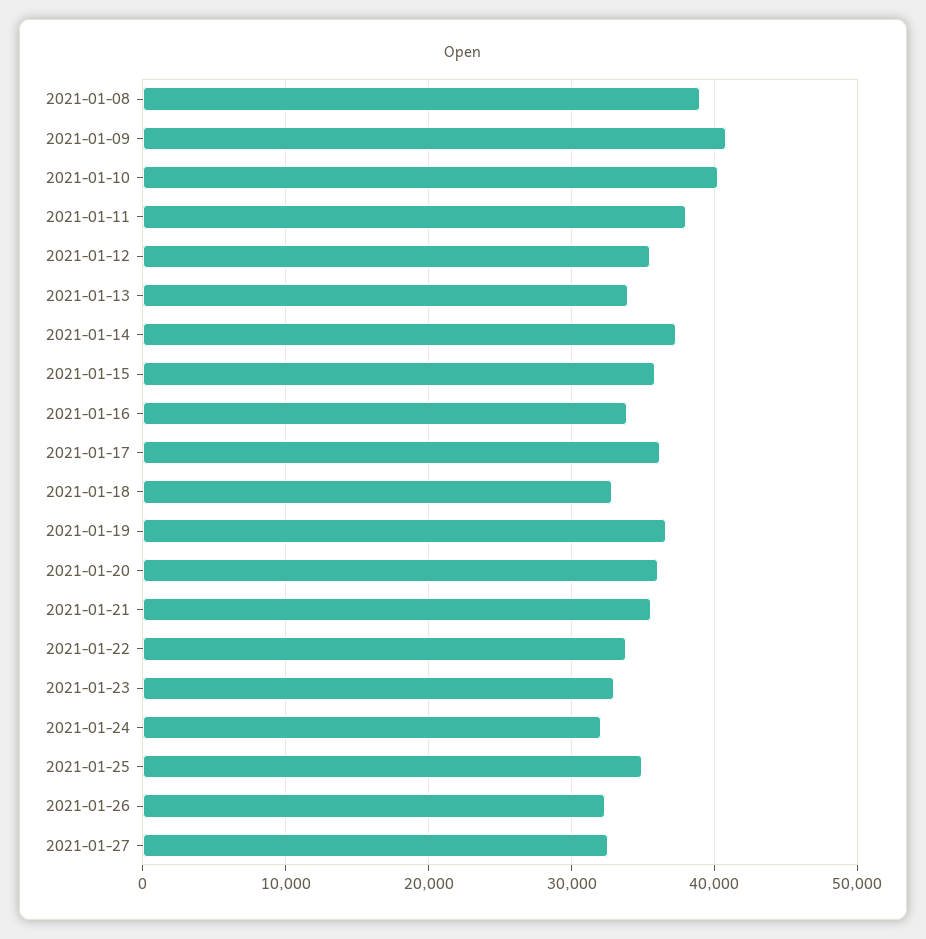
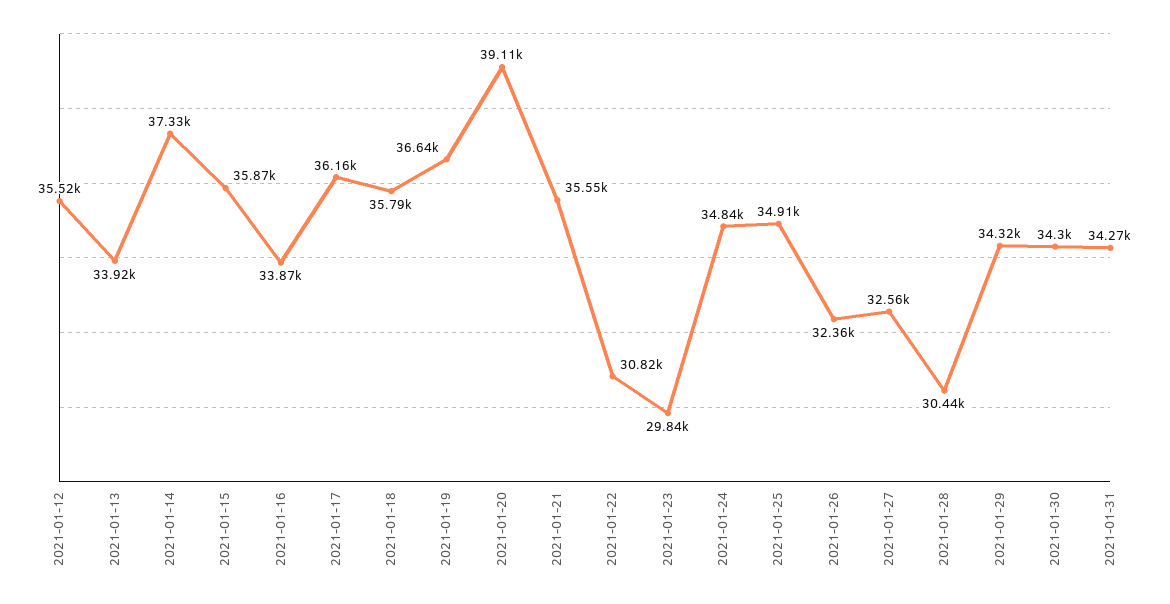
2021-01-08: 39000 -> none
2021-01-09: 41000 -> none
2021-01-10: 40000 -> none
2021-01-11: 38000 -> none
2021-01-18: 33000 -> 35790
2021-01-20: 36000 -> 39110
2021-01-22: 34000 -> 30820
2021-01-23: 33000 -> 29840
2021-01-24: 32000 -> 34840
2021-01-28: none -> 30440
2021-01-29: none -> 34320
2021-01-30: none -> 34300
2021-01-31: none -> 34270

